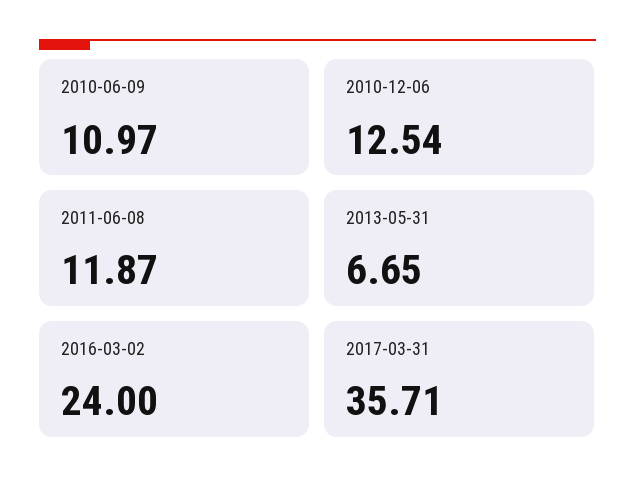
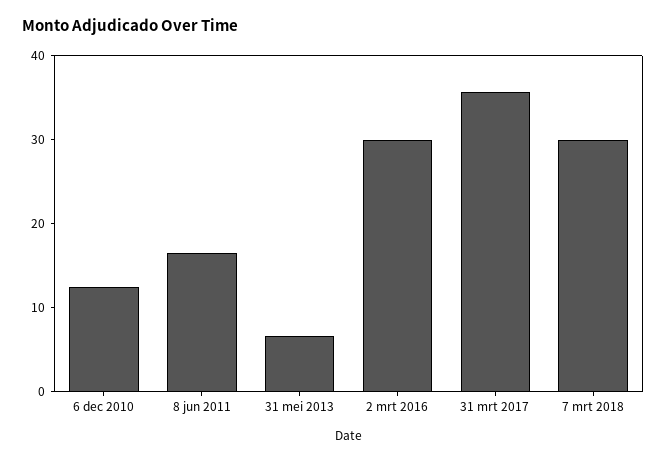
2010-06-09: 10.97 -> none
2011-06-08: 11.87 -> 16
2016-03-02: 24 -> 30
7 mrt 2018: none -> 30

